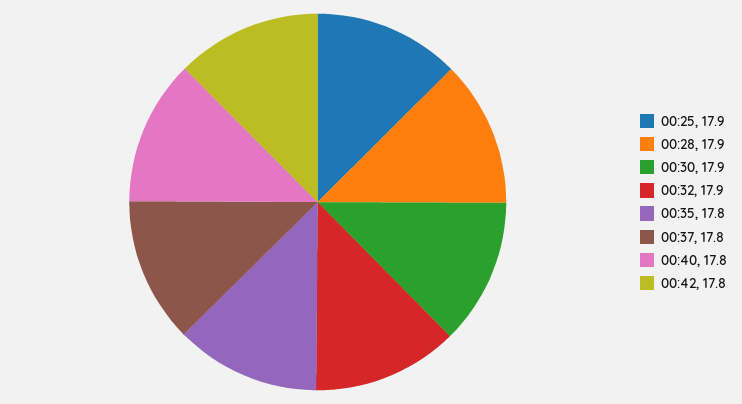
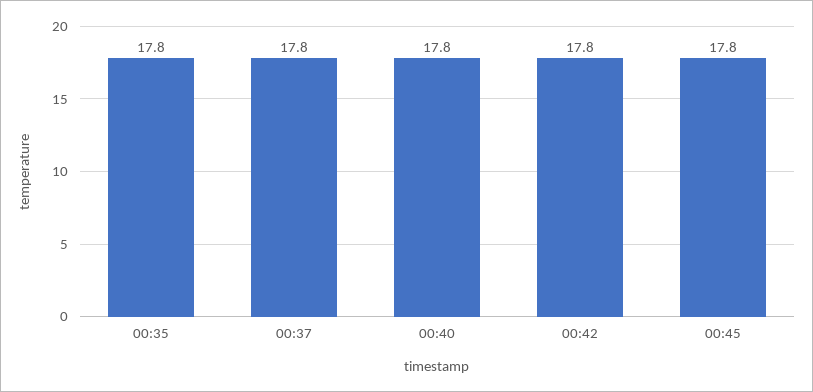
00:25: 17.9 -> none
00:28: 17.9 -> none
00:30: 17.9 -> none
00:32: 17.9 -> none
00:45: none -> 17.8

